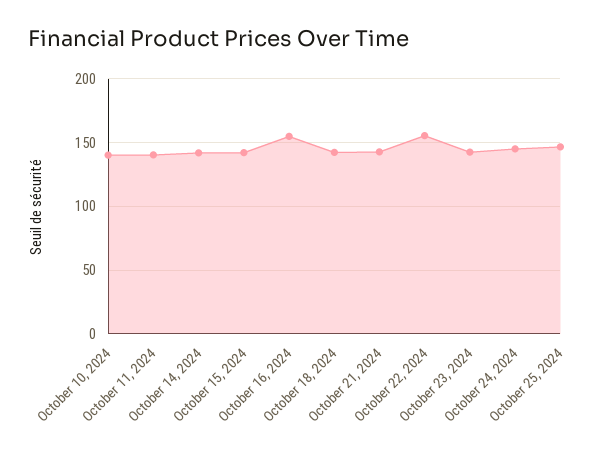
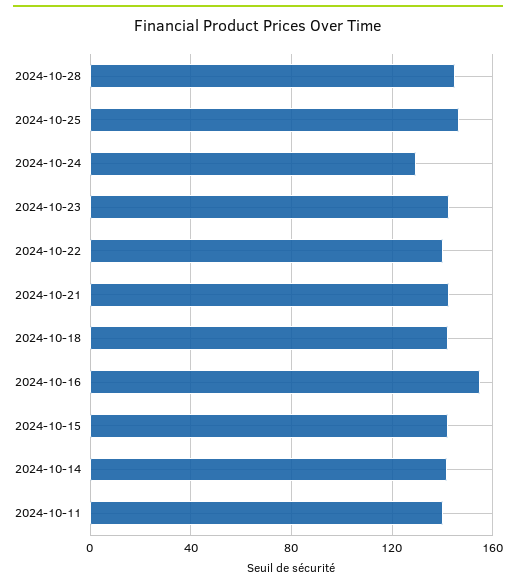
October 10, 2024: 140 -> none
October 22, 2024: 155 -> 140
October 24, 2024: 145 -> 130
2024-10-28: none -> 145

